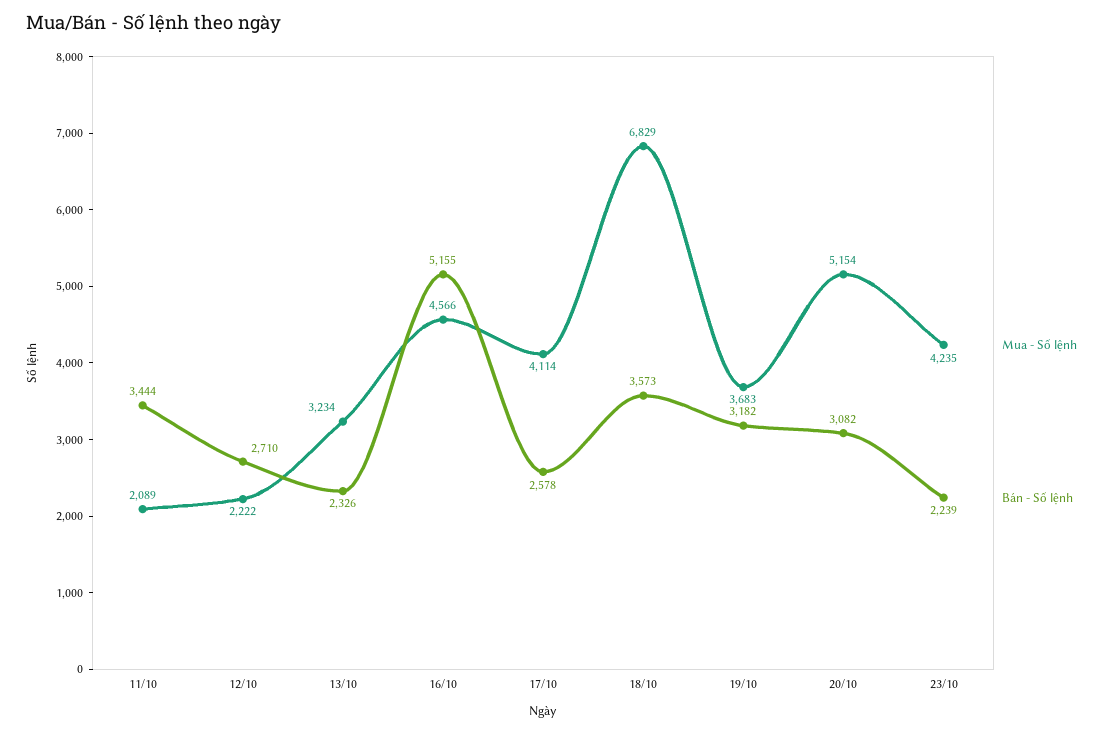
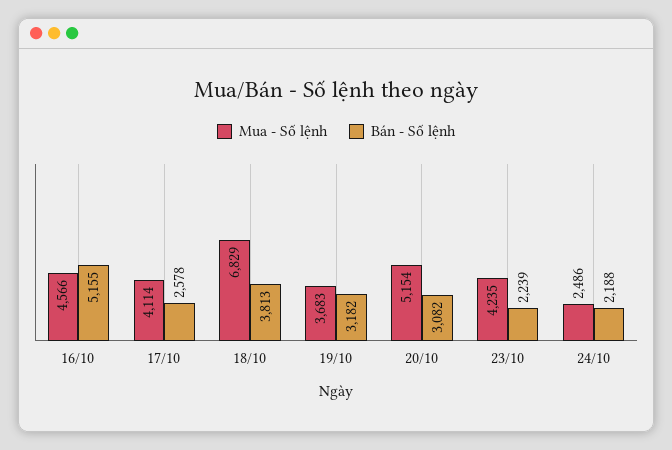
Mua - Số lệnh, 11/10: 2089 -> none
Bán - Số lệnh, 11/10: 3444 -> none
Mua - Số lệnh, 12/10: 2222 -> none
Bán - Số lệnh, 12/10: 2710 -> none
Mua - Số lệnh, 13/10: 3234 -> none
Bán - Số lệnh, 13/10: 2326 -> none
Bán - Số lệnh, 18/10: 3573 -> 3813
Mua - Số lệnh, 24/10: none -> 2486
Bán - Số lệnh, 24/10: none -> 2188

